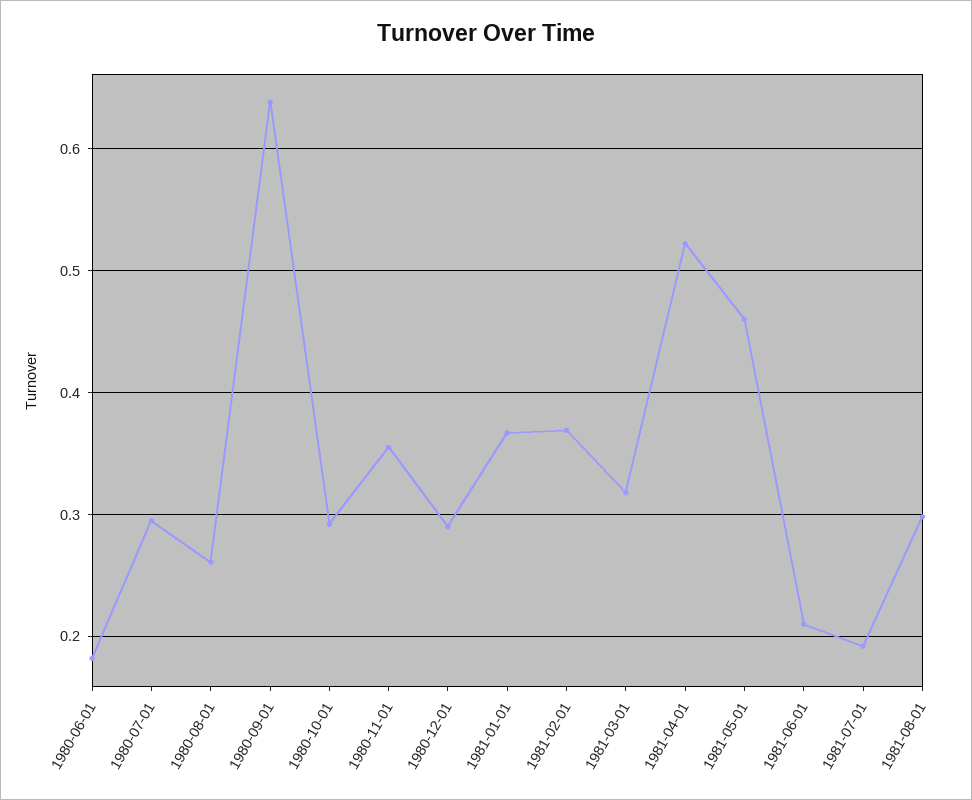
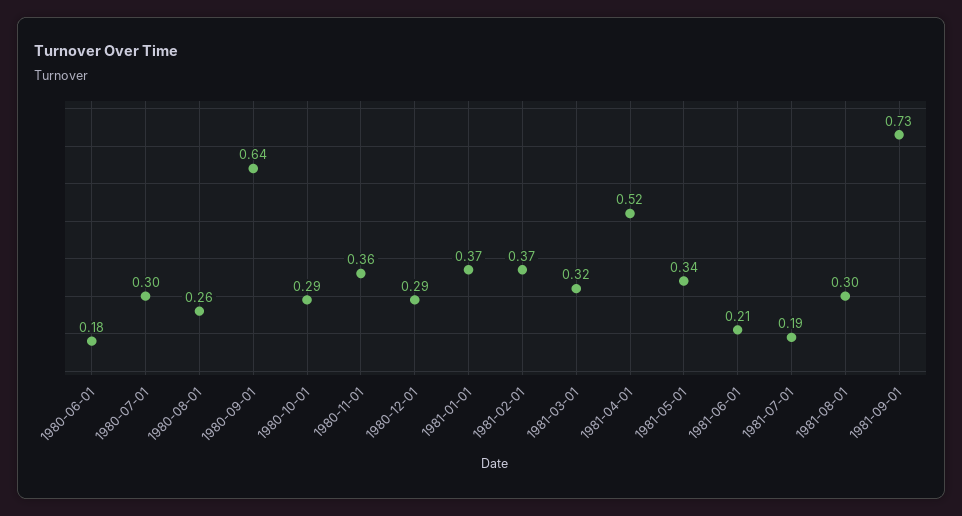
1981-05-01: 0.46 -> 0.34
1981-09-01: none -> 0.73

